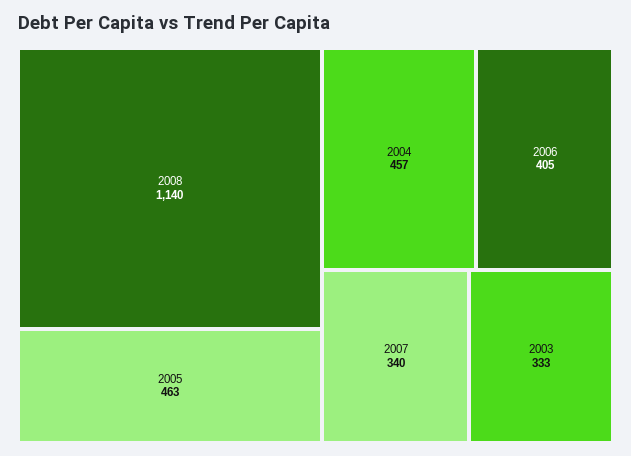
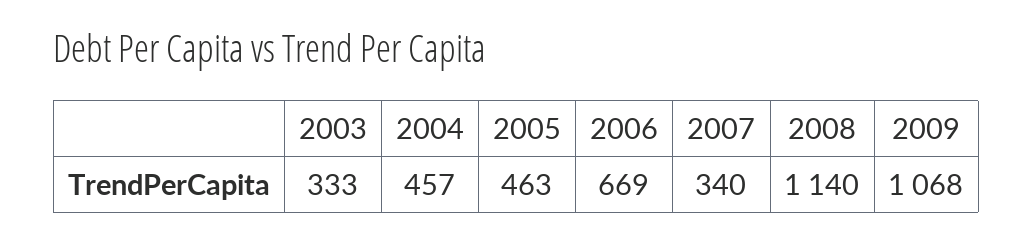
2006: 405 -> 669
2009: none -> 1068

